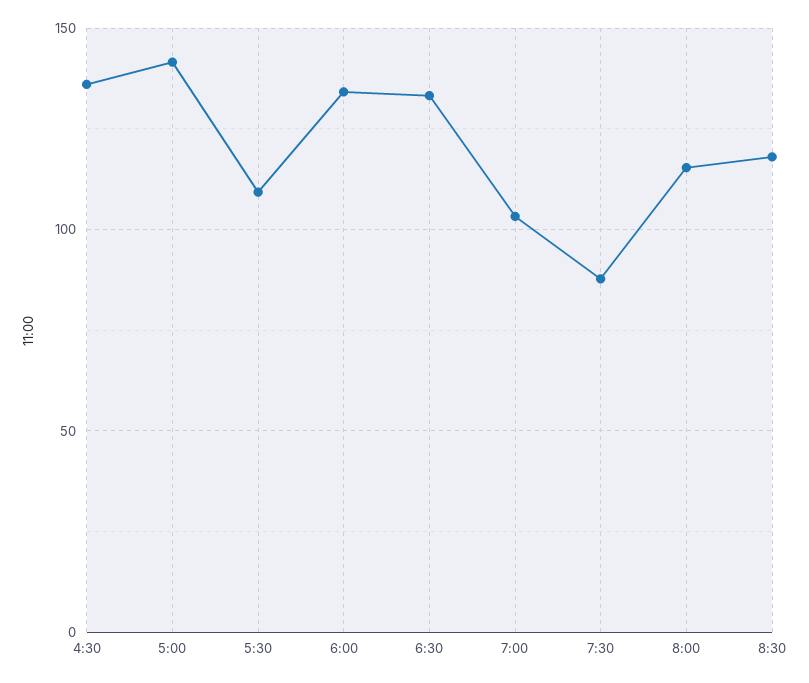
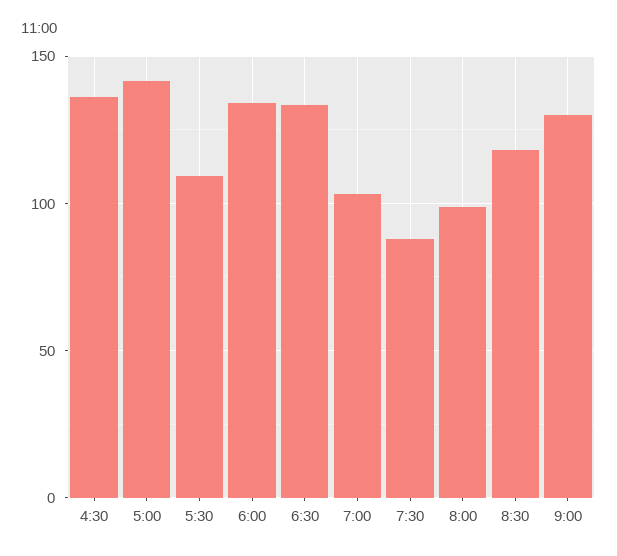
8:00: 115 -> 100
9:00: none -> 130

